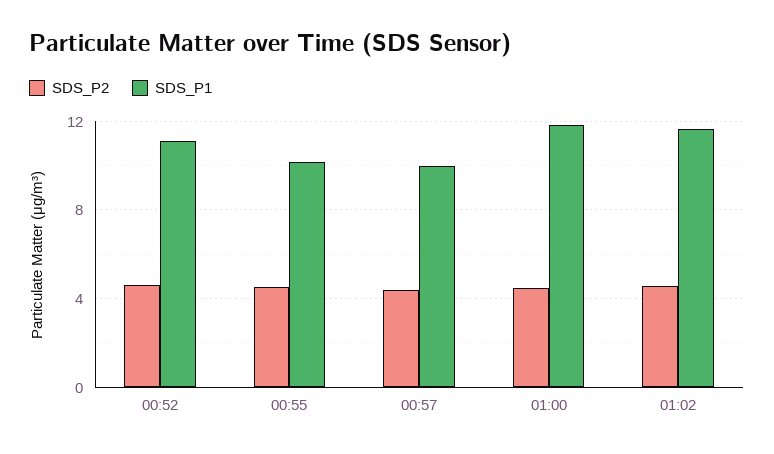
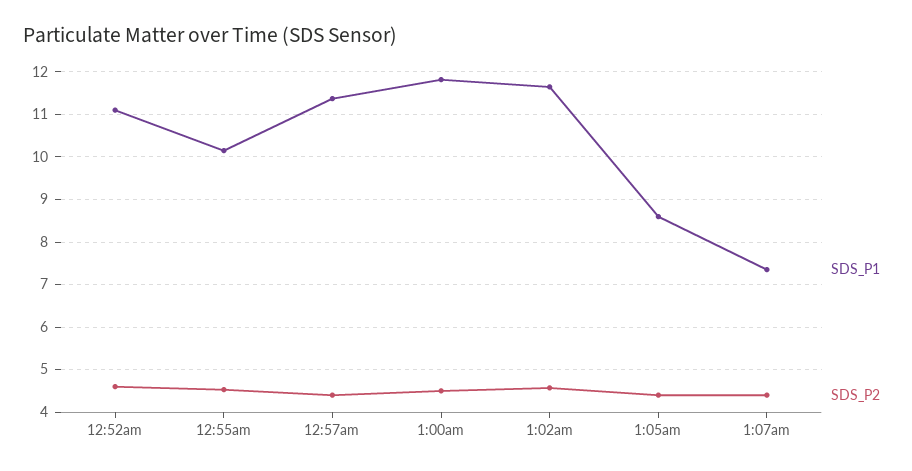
SDS_P1, 00:57: 10 -> 11.4
SDS_P1, 1:05am: none -> 8.6
SDS_P2, 1:05am: none -> 4.4
SDS_P1, 1:07am: none -> 7.4
SDS_P2, 1:07am: none -> 4.4

